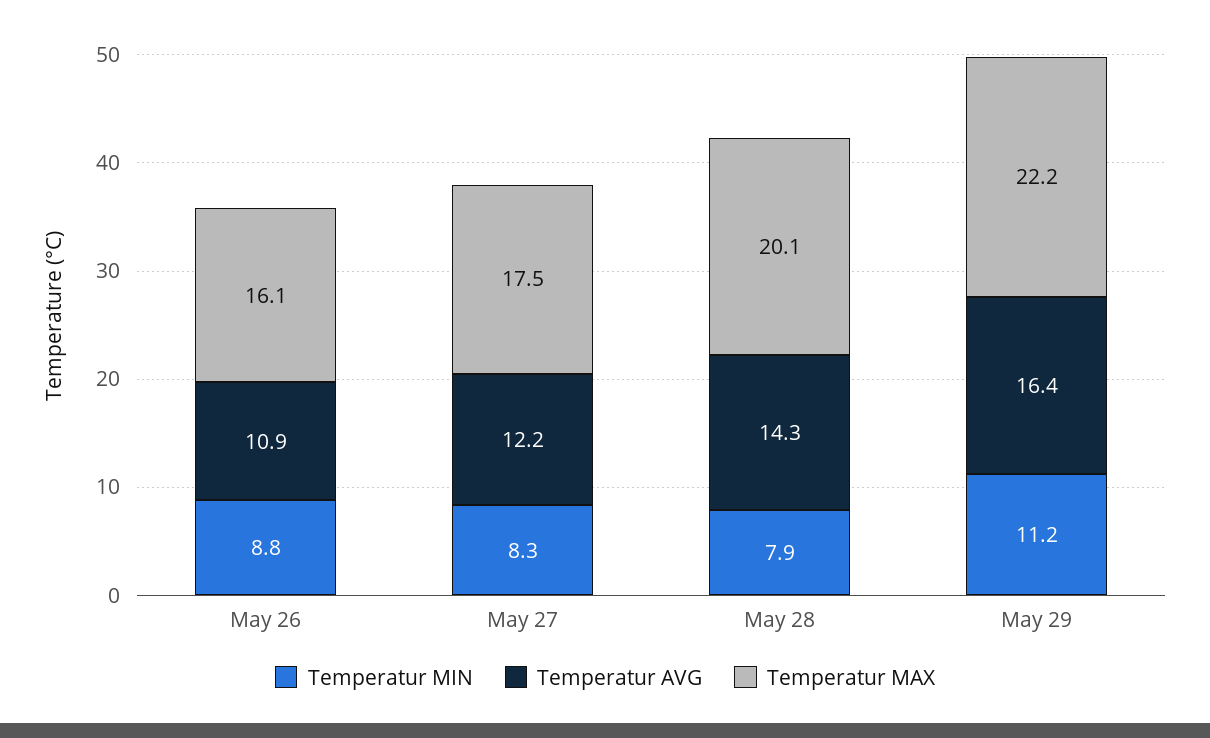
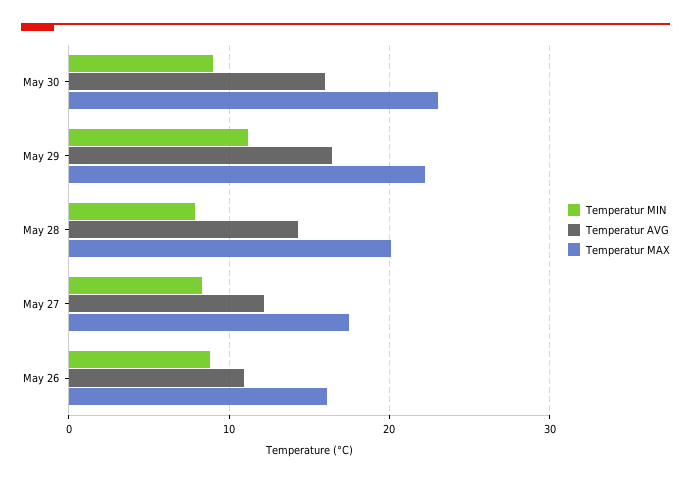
Temperatur MIN, May 30: none -> 9
Temperatur AVG, May 30: none -> 16
Temperatur MAX, May 30: none -> 23

